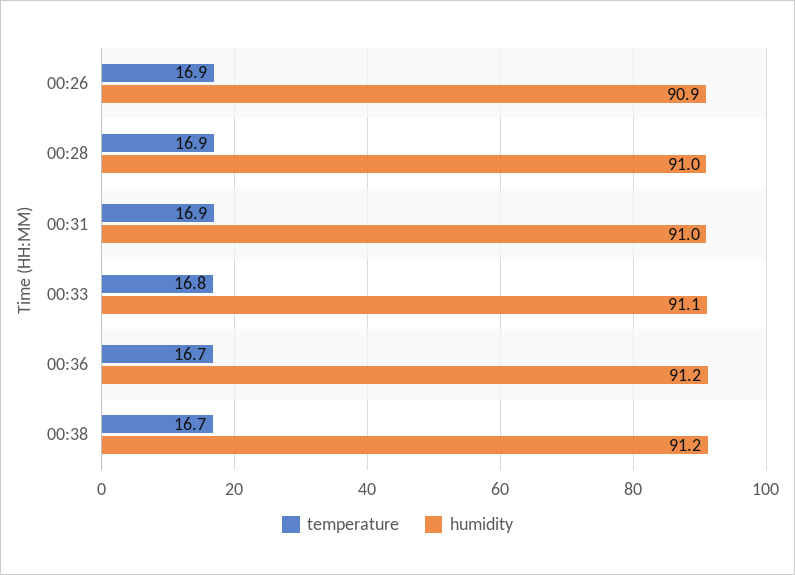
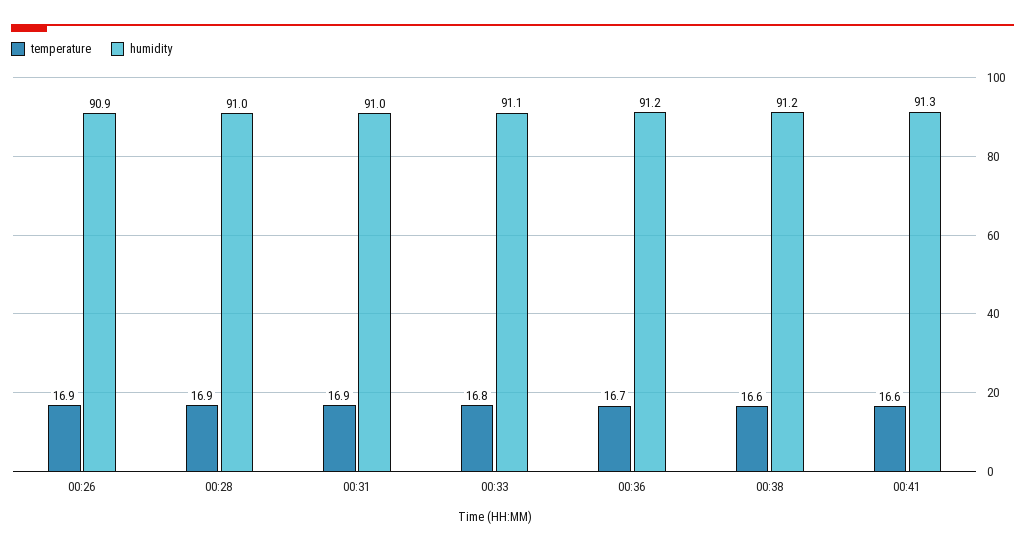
temperature, 00:38: 16.7 -> 16.6
temperature, 00:41: none -> 16.6
humidity, 00:41: none -> 91.3

